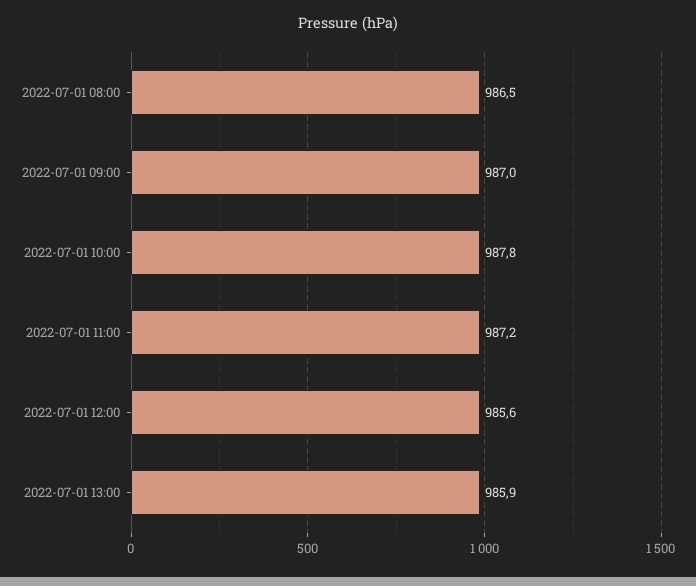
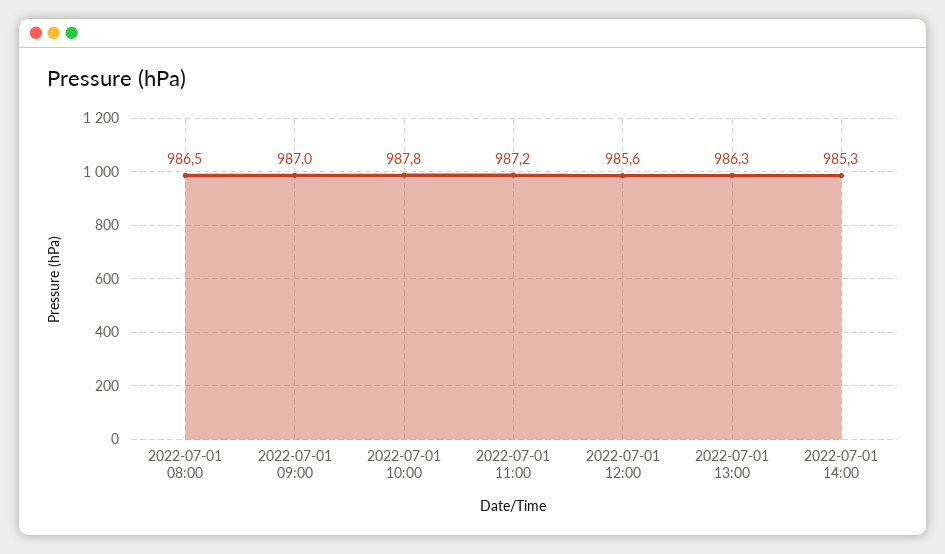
2022-07-01 13:00: 985.9 -> 986.3
2022-07-01 14:00: none -> 985.3

